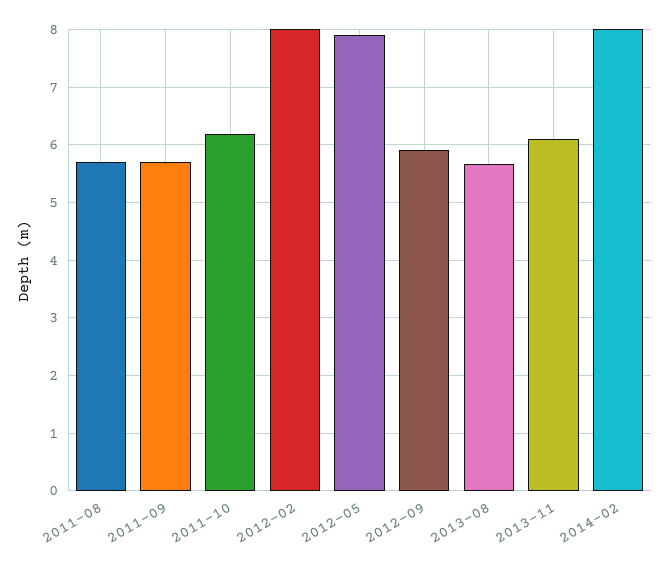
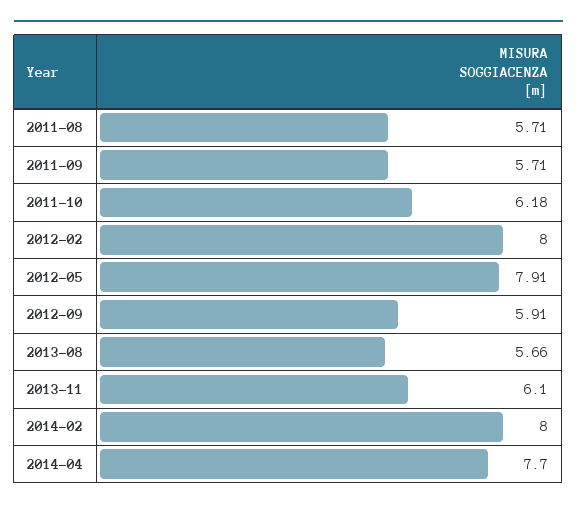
2014-04: none -> 7.7

